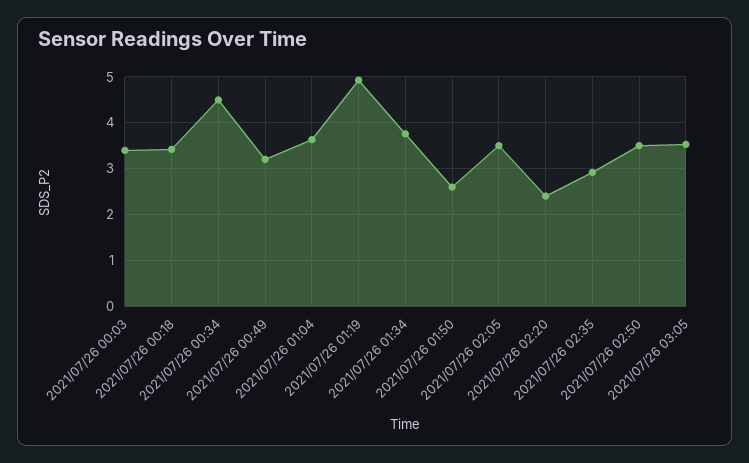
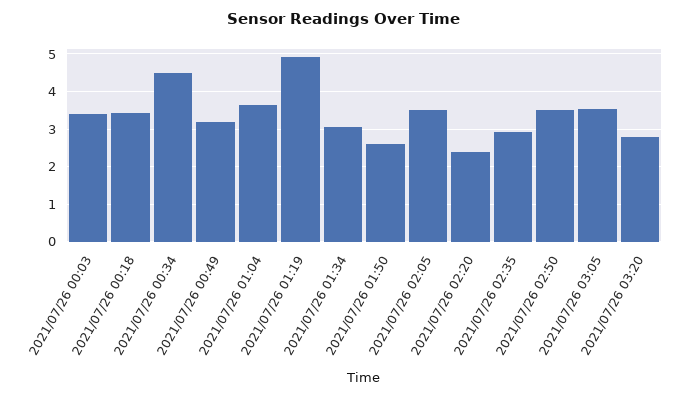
2021/07/26 01:34: 3.8 -> 3
2021/07/26 03:20: none -> 2.8

